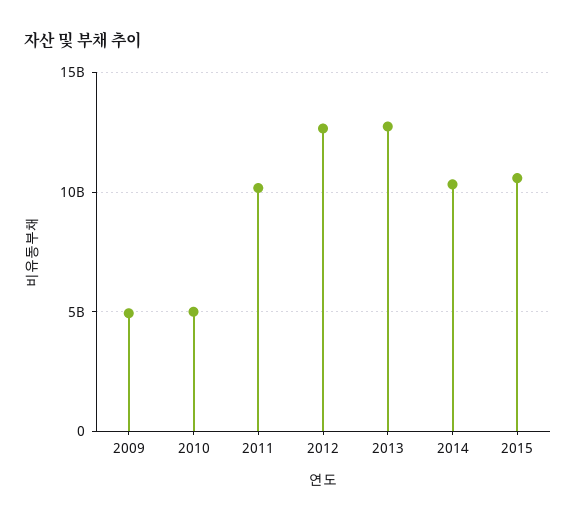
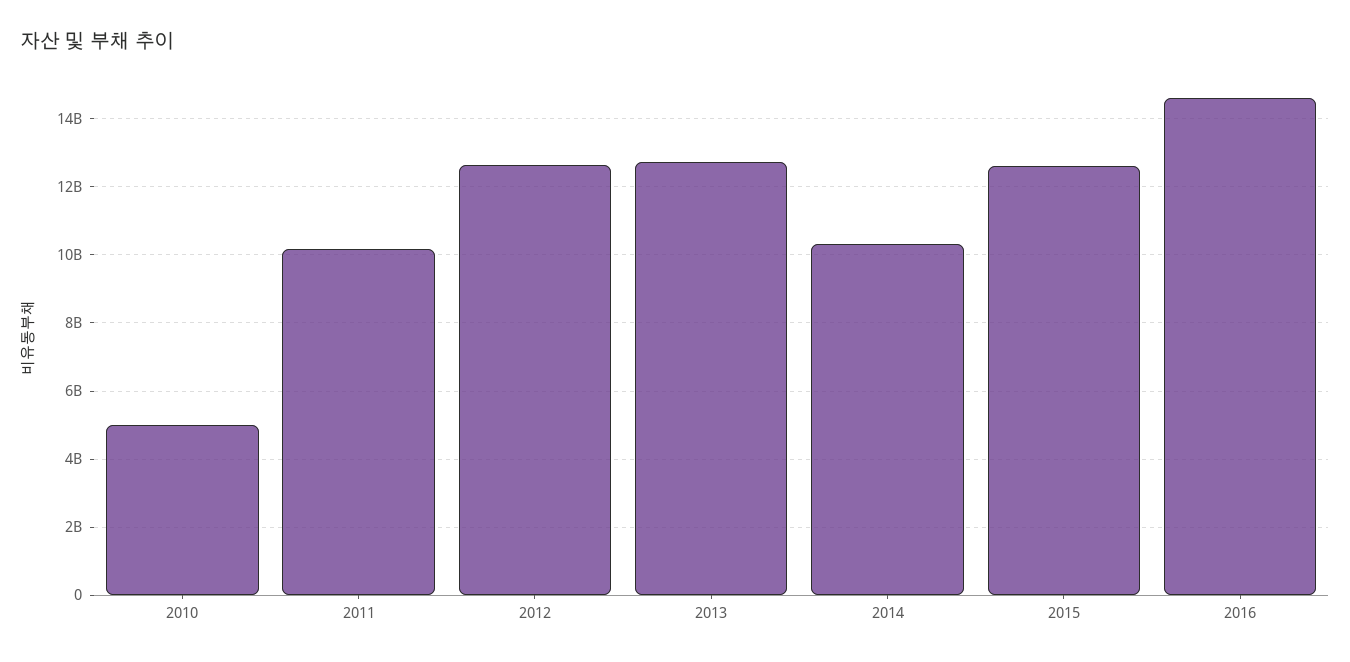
2009: 5000000000 -> none
2015: 10500000000 -> 12600000000
2016: none -> 14600000000

